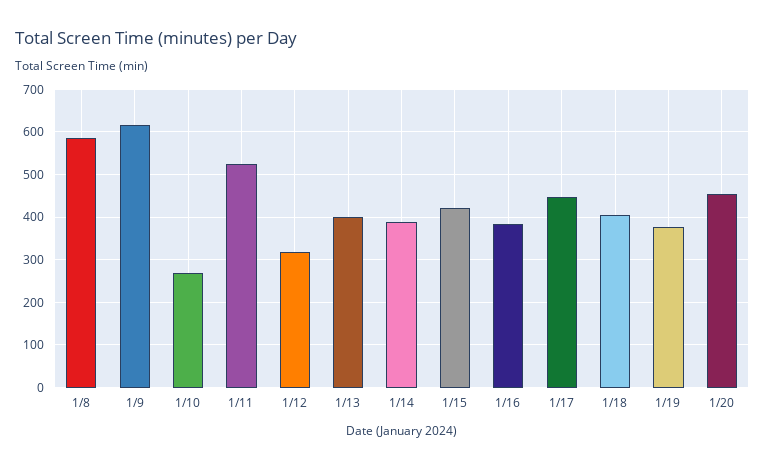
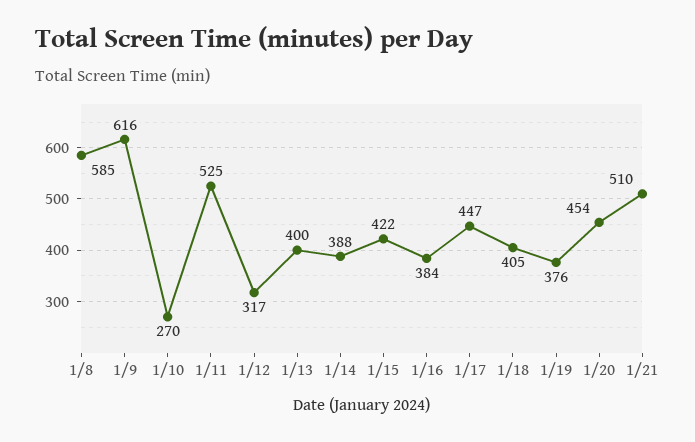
1/21: none -> 510

